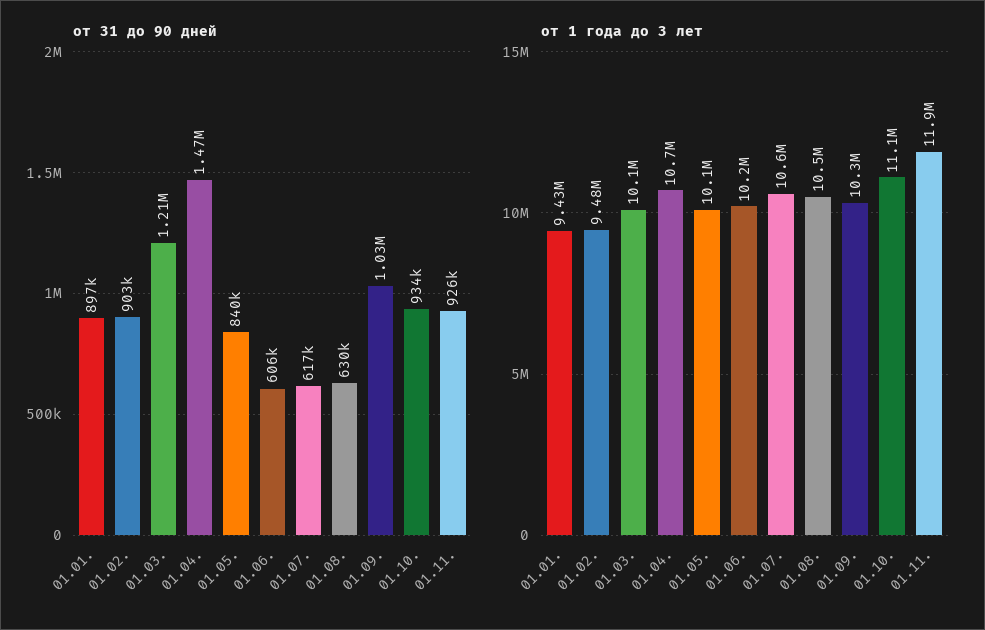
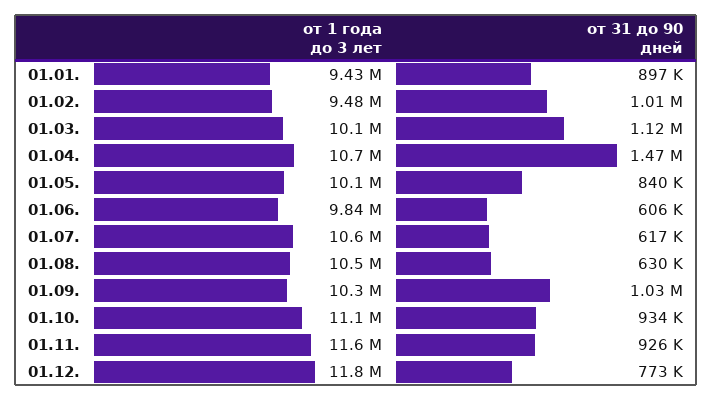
от 31 до 90 дней, 01.02.: 903000 -> 1010000
от 31 до 90 дней, 01.03.: 1210000 -> 1120000
от 1 года до 3 лет, 01.06.: 10200000 -> 9840000
от 1 года до 3 лет, 01.11.: 11900000 -> 11600000
от 1 года до 3 лет, 01.12.: none -> 11800000
от 31 до 90 дней, 01.12.: none -> 773000

